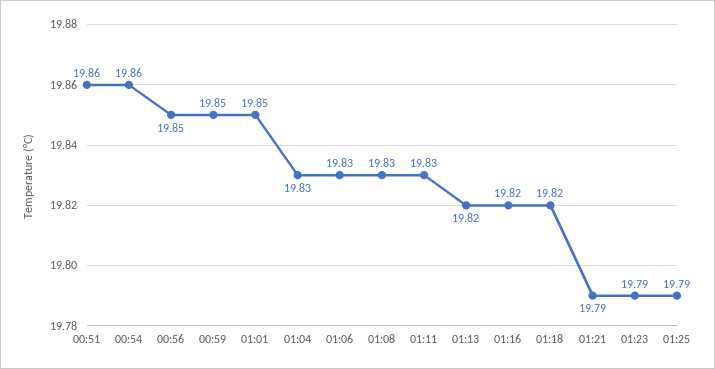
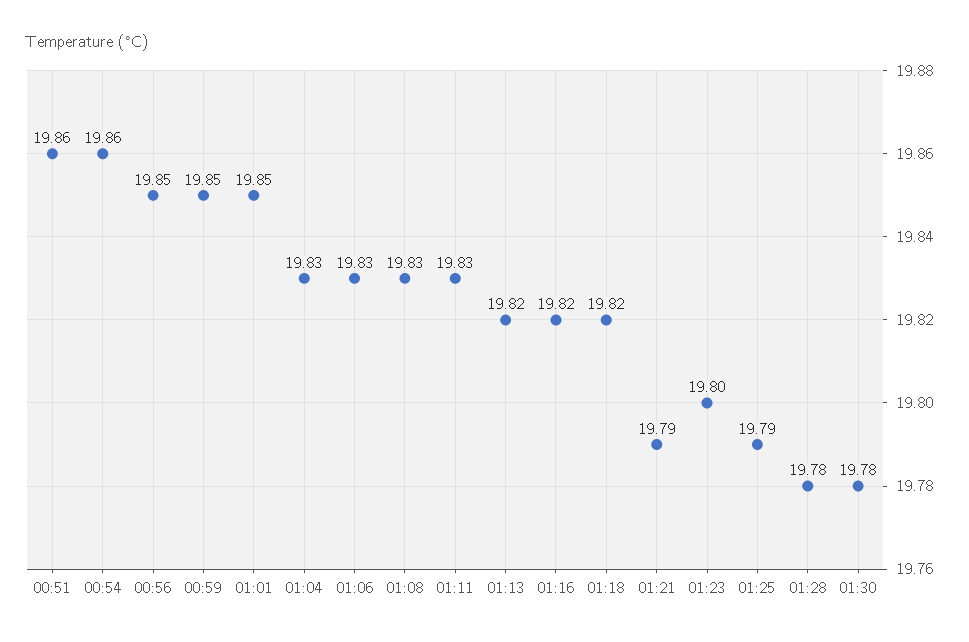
01:23: 19.79 -> 19.8
01:28: none -> 19.78
01:30: none -> 19.78

